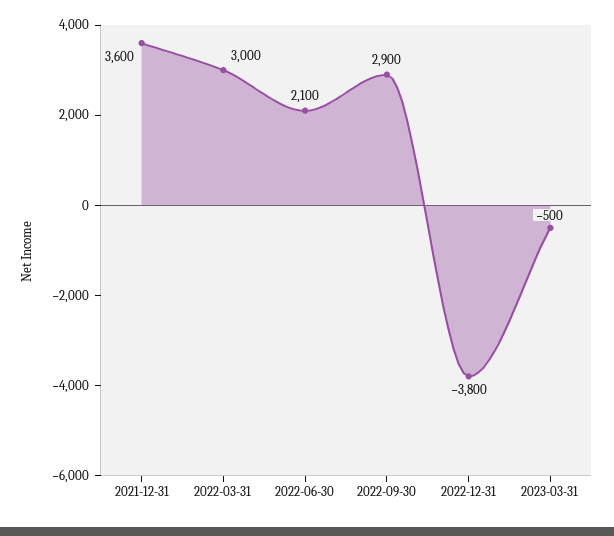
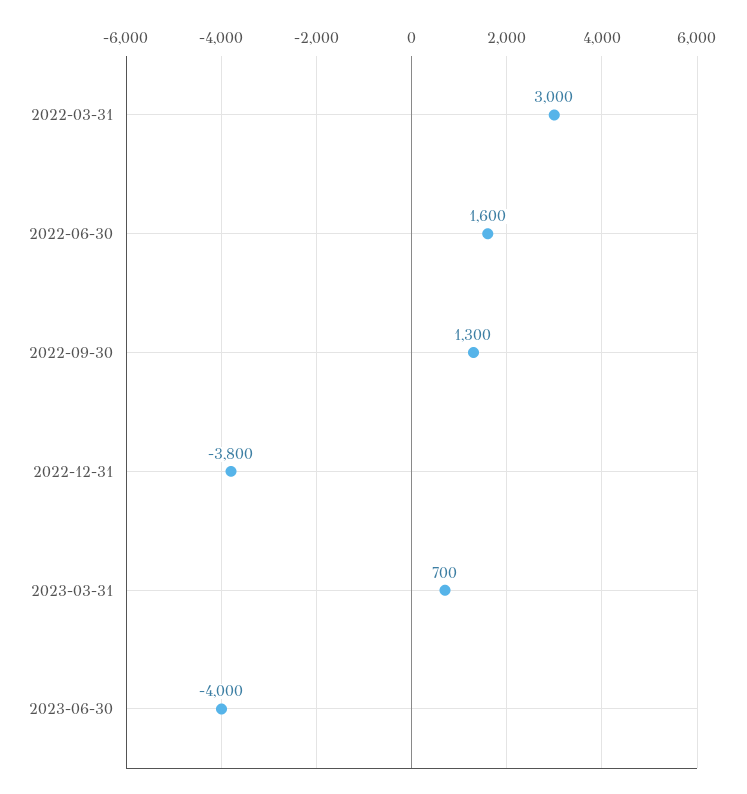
2021-12-31: 3600 -> none
2022-06-30: 2100 -> 1600
2022-09-30: 2900 -> 1300
2023-03-31: -500 -> 700
2023-06-30: none -> -4000

